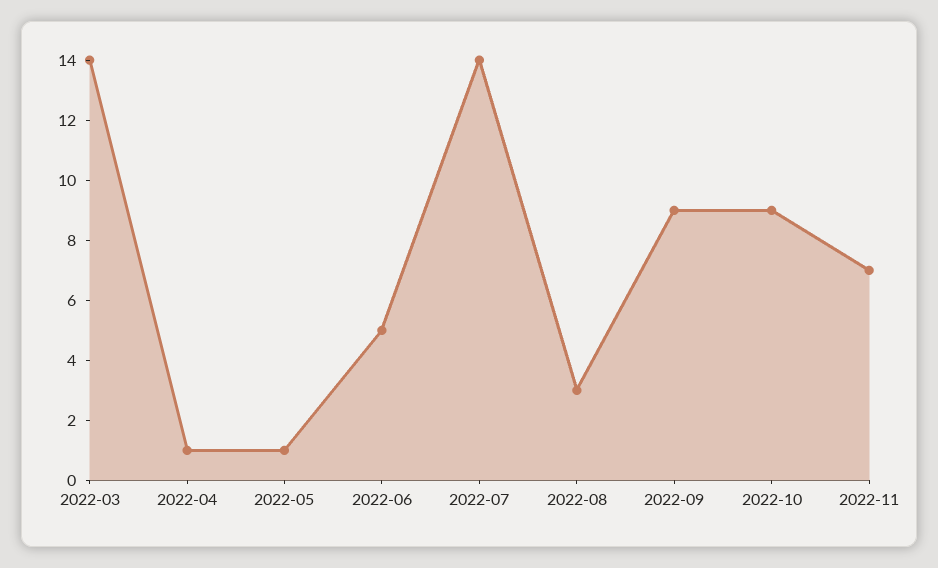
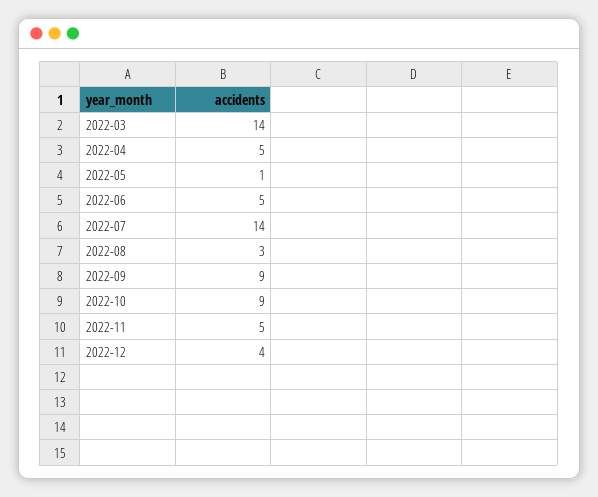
2022-04: 1 -> 5
2022-11: 7 -> 5
2022-12: none -> 4

